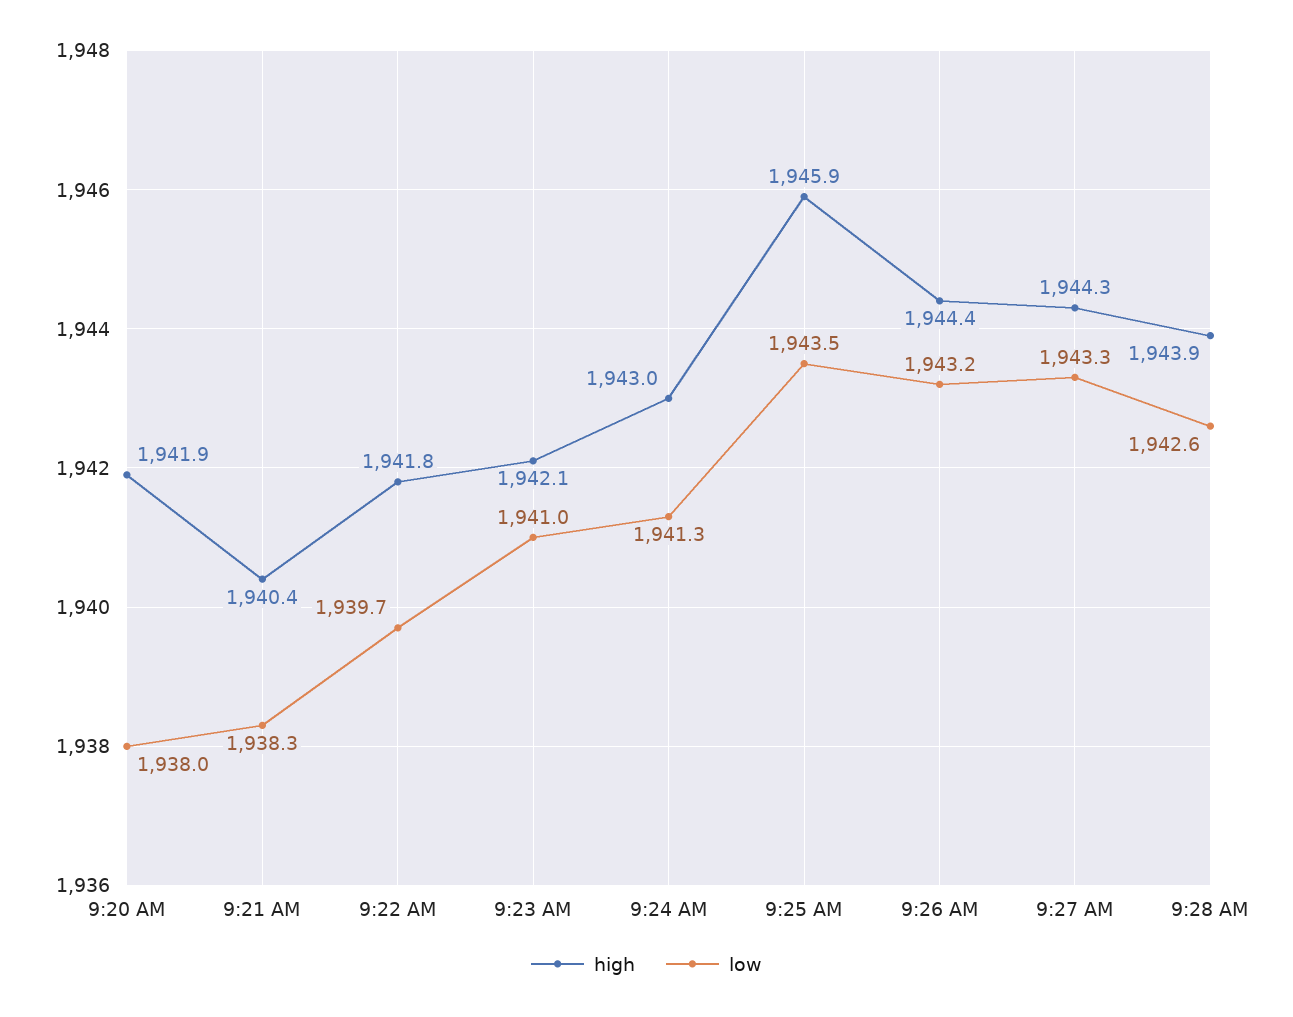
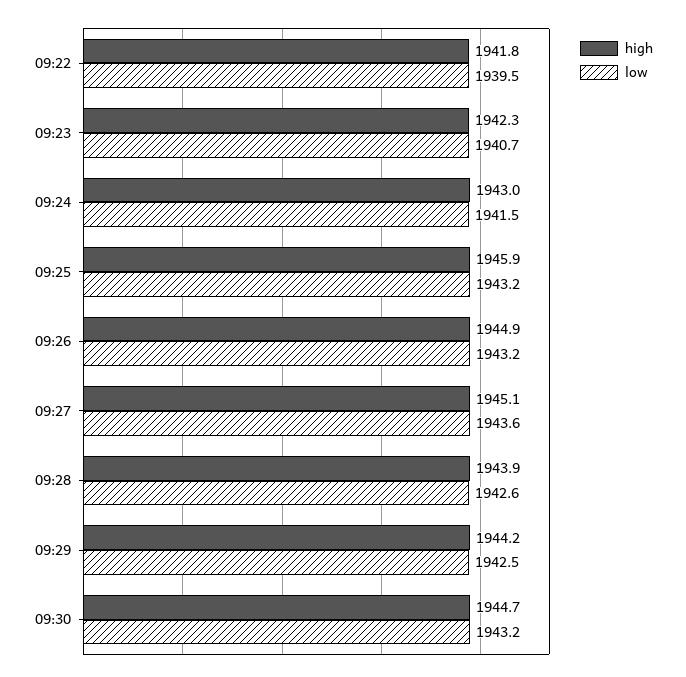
high, 9:20 AM: 1941.9 -> none
low, 9:20 AM: 1938 -> none
high, 9:21 AM: 1940.4 -> none
low, 9:21 AM: 1938.3 -> none
low, 9:22 AM: 1939.7 -> 1939.5
high, 9:23 AM: 1942.1 -> 1942.3
low, 9:23 AM: 1941 -> 1940.7
low, 9:24 AM: 1941.3 -> 1941.5
low, 9:25 AM: 1943.5 -> 1943.2
high, 9:26 AM: 1944.4 -> 1944.9
high, 9:27 AM: 1944.3 -> 1945.1
low, 9:27 AM: 1943.3 -> 1943.6
high, 09:29: none -> 1944.2
low, 09:29: none -> 1942.5
high, 09:30: none -> 1944.7
low, 09:30: none -> 1943.2

